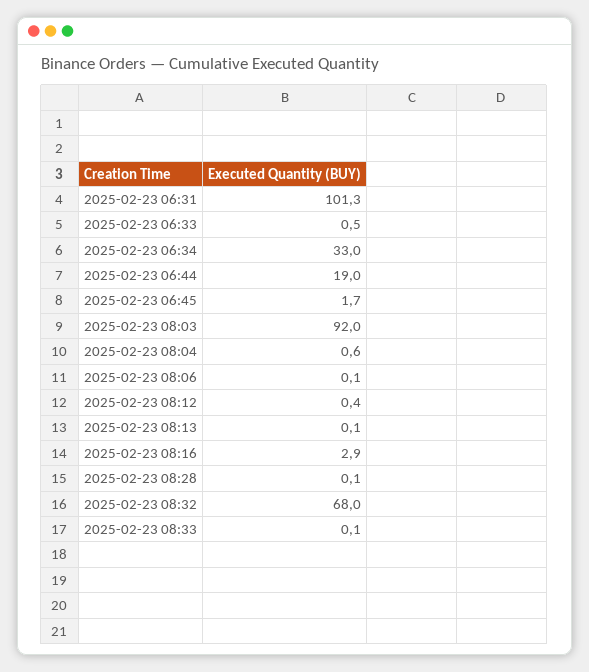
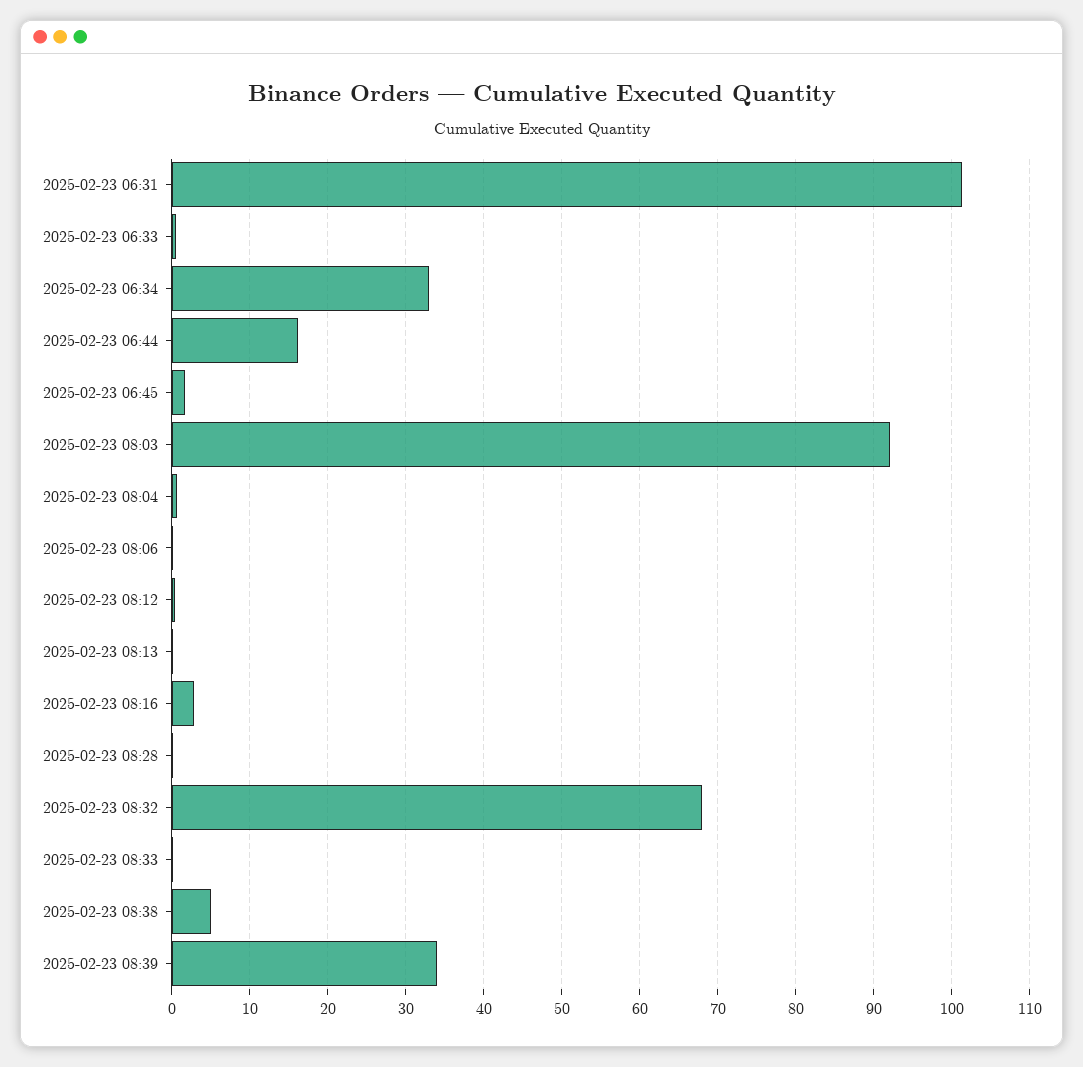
2025-02-23 06:44: 19 -> 16
2025-02-23 08:38: none -> 5
2025-02-23 08:39: none -> 34

